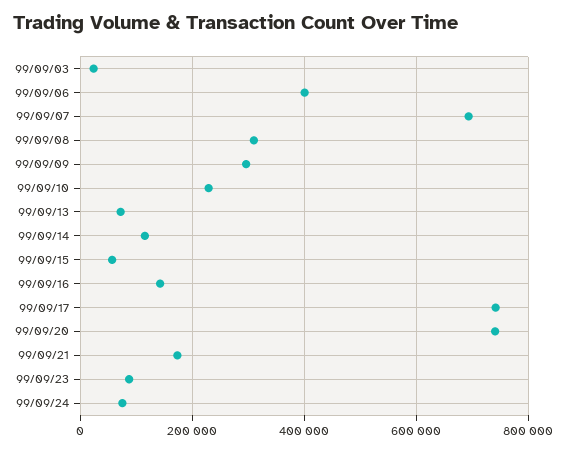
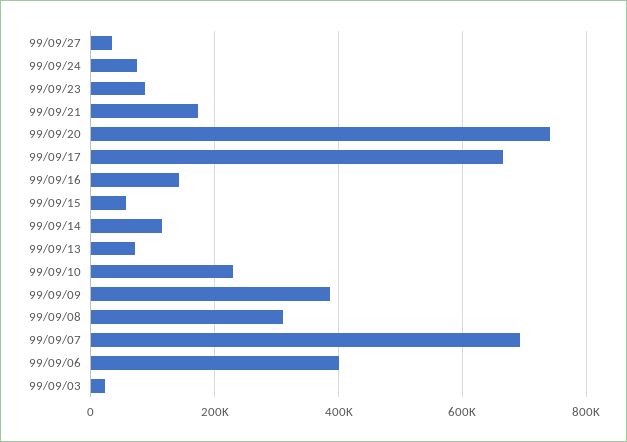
99/09/09: 300000 -> 380000
99/09/17: 740000 -> 660000
99/09/27: none -> 40000

